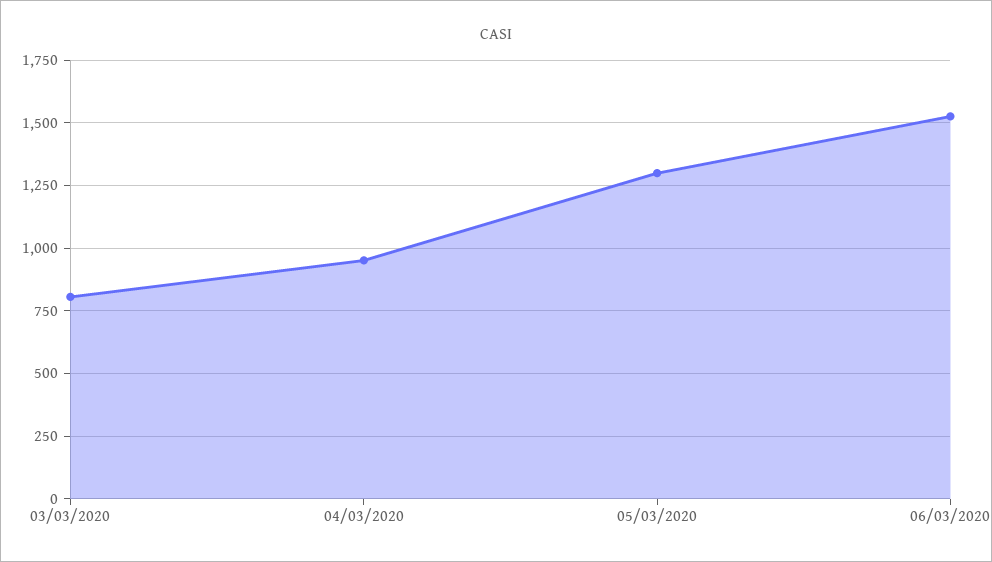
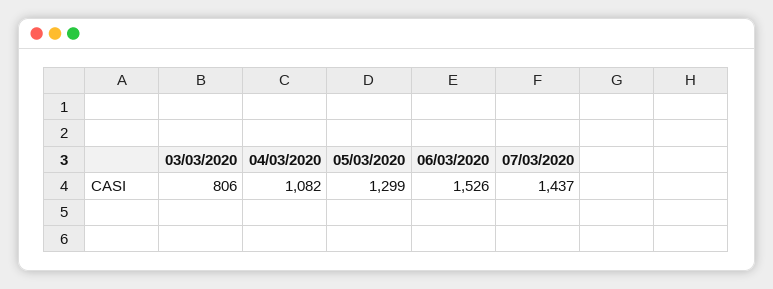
04/03/2020: 950 -> 1082
07/03/2020: none -> 1437

